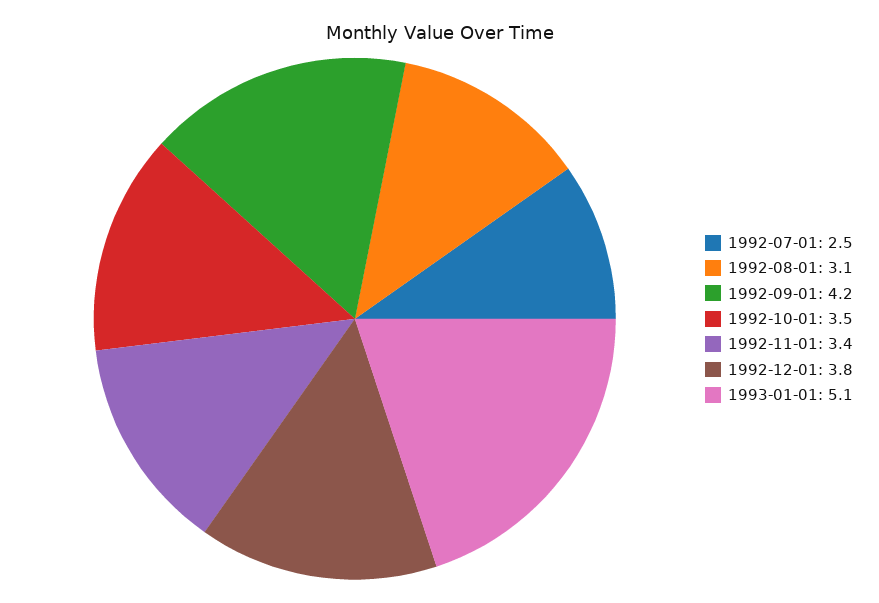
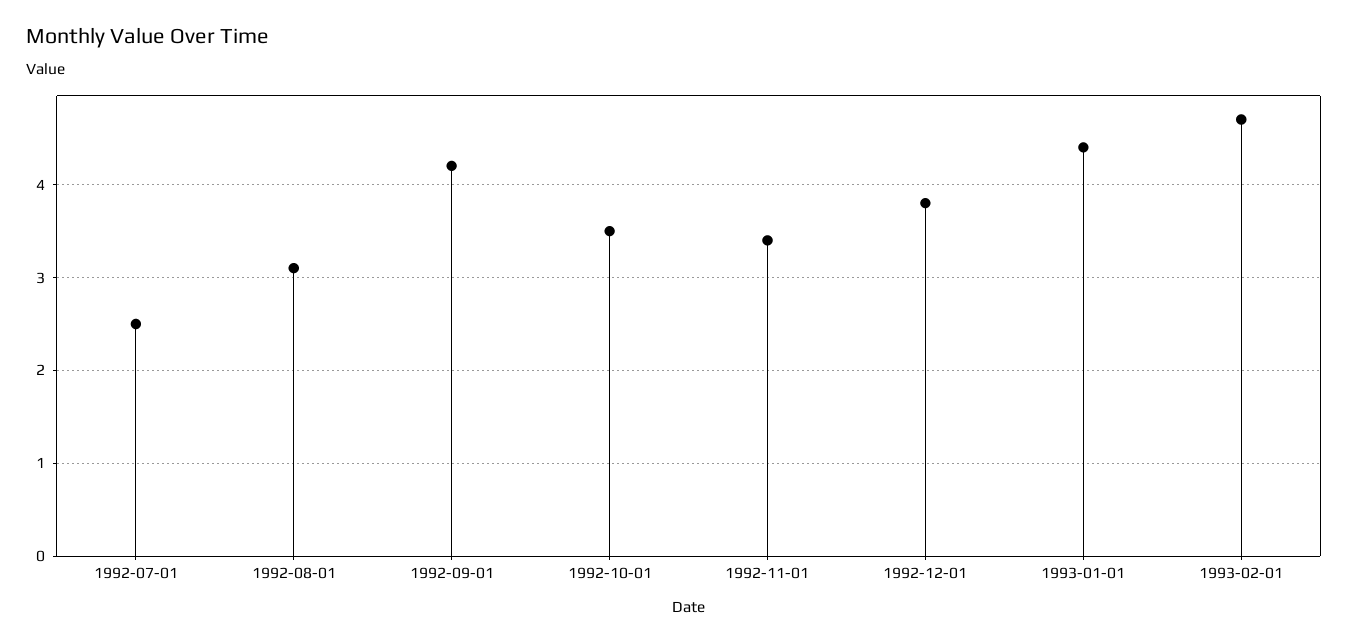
1993-01-01: 5.1 -> 4.4
1993-02-01: none -> 4.7

